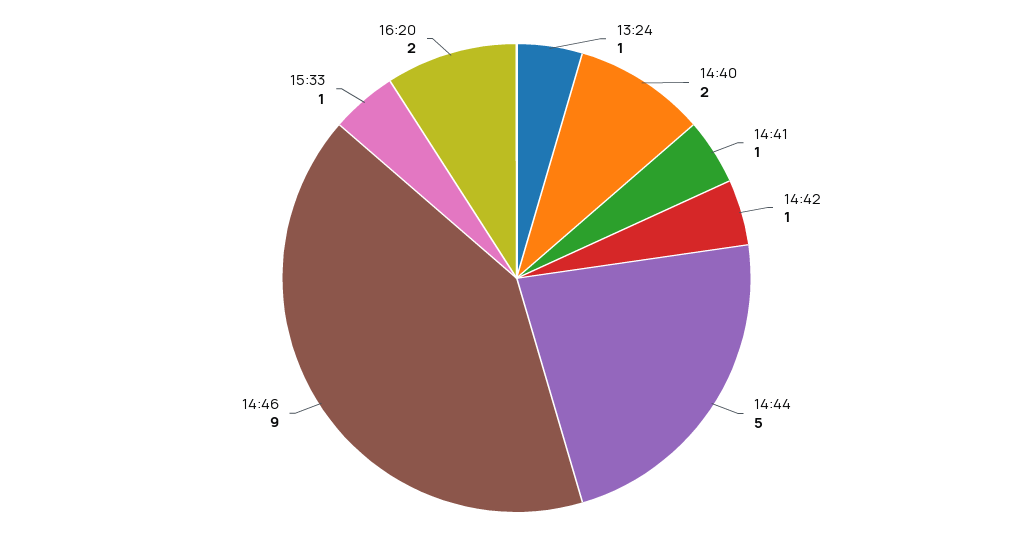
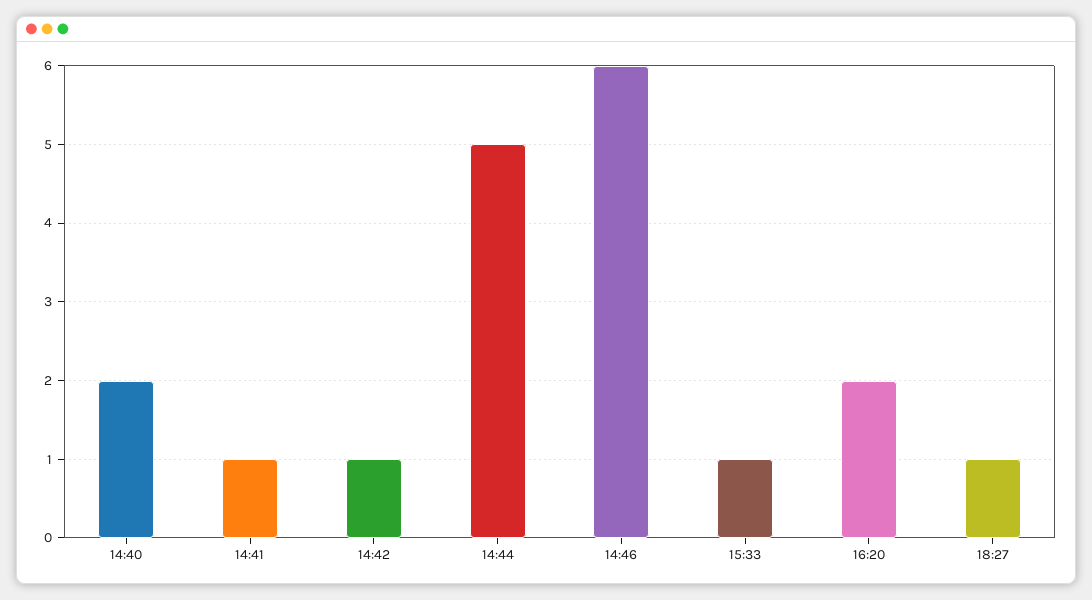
13:24: 1 -> none
14:46: 9 -> 6
18:27: none -> 1

